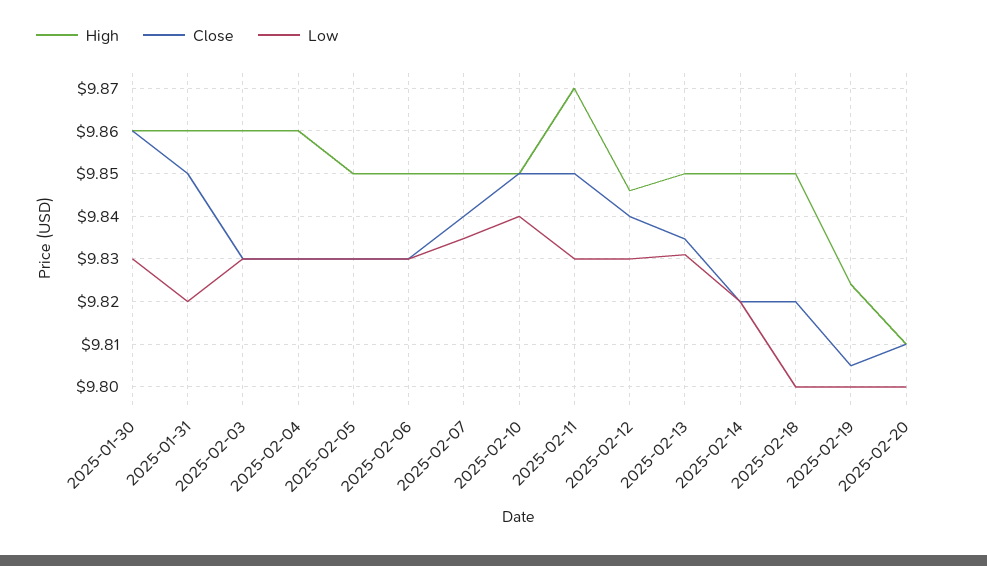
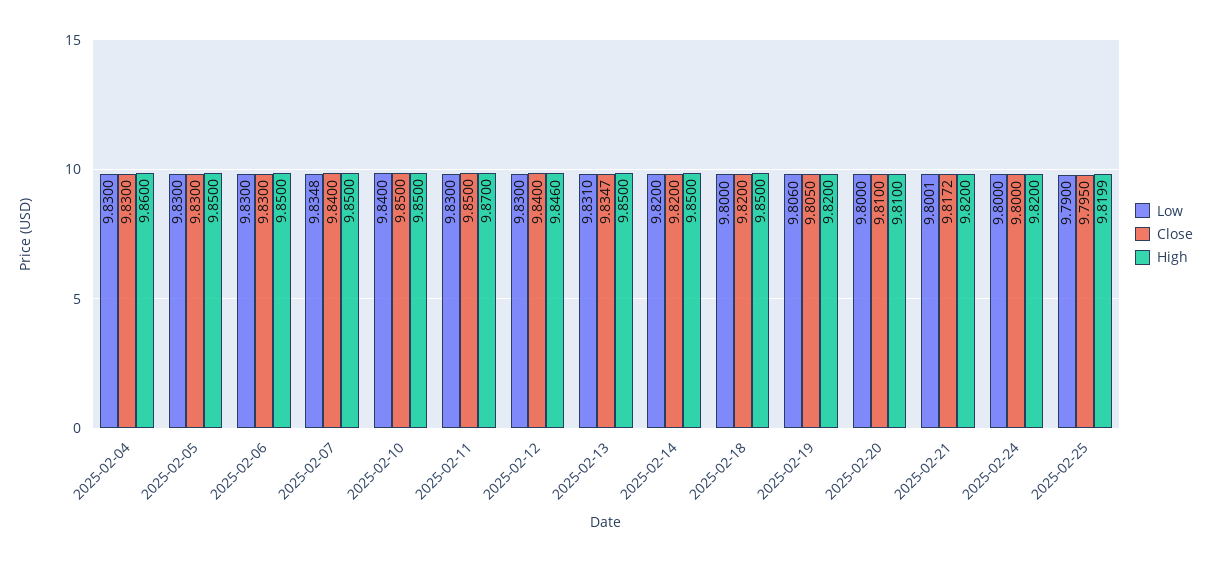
High, 2025-01-30: 9.86 -> none
Close, 2025-01-30: 9.86 -> none
Low, 2025-01-30: 9.83 -> none
High, 2025-01-31: 9.86 -> none
Close, 2025-01-31: 9.85 -> none
Low, 2025-01-31: 9.82 -> none
High, 2025-02-03: 9.86 -> none
Close, 2025-02-03: 9.83 -> none
Low, 2025-02-03: 9.83 -> none
High, 2025-02-19: 9.824 -> 9.82
Low, 2025-02-19: 9.8 -> 9.806
Low, 2025-02-21: none -> 9.8001
Close, 2025-02-21: none -> 9.8172
High, 2025-02-21: none -> 9.82
Low, 2025-02-24: none -> 9.8
Close, 2025-02-24: none -> 9.8
High, 2025-02-24: none -> 9.82
Low, 2025-02-25: none -> 9.79
Close, 2025-02-25: none -> 9.795
High, 2025-02-25: none -> 9.8199

